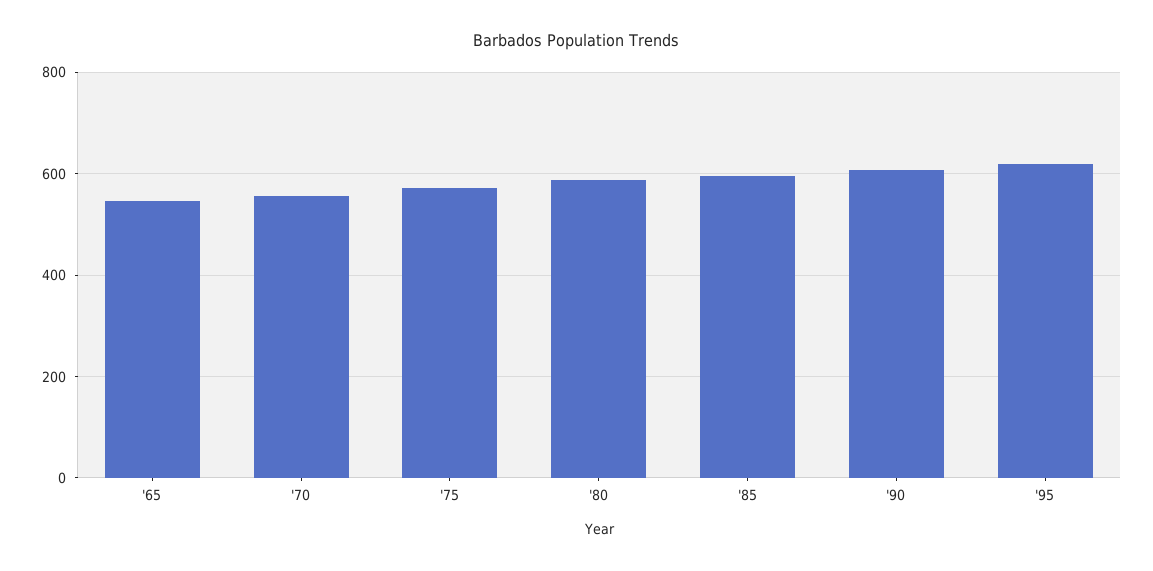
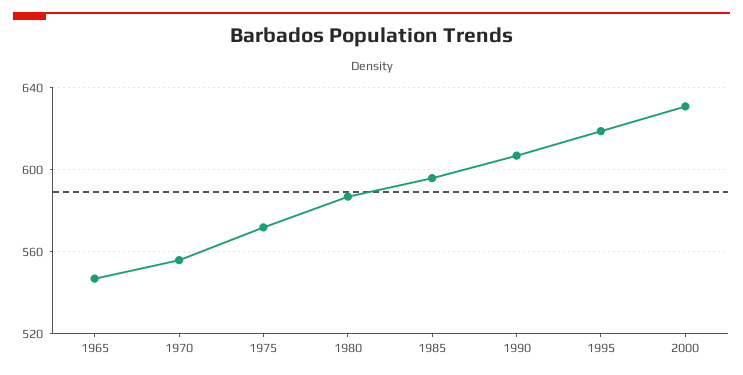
2000: none -> 630

